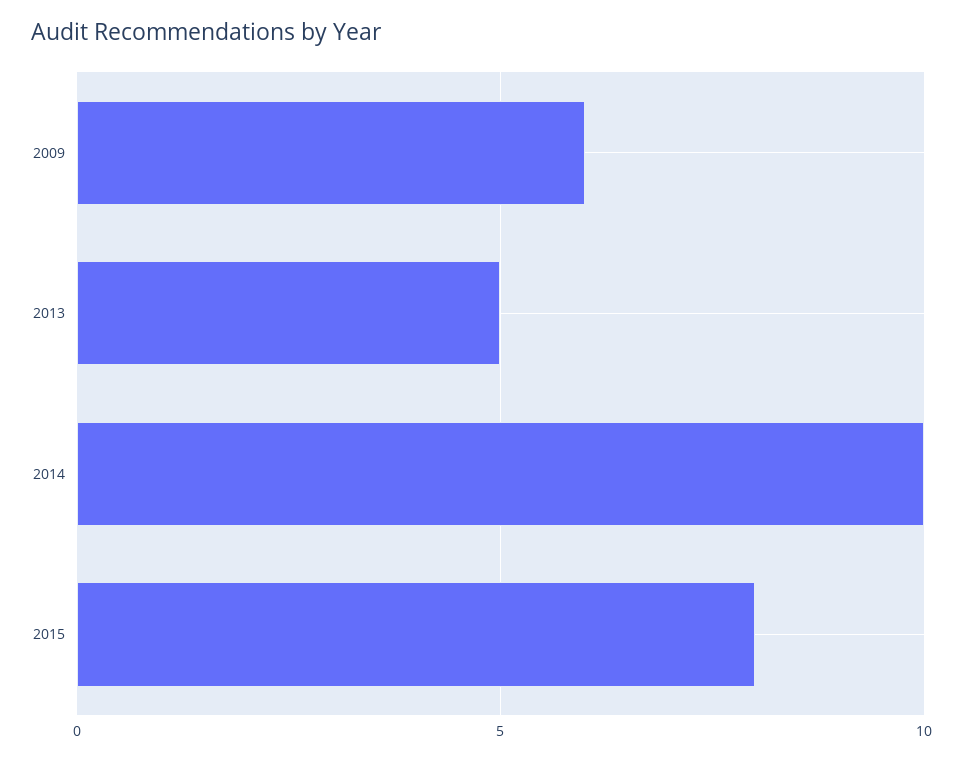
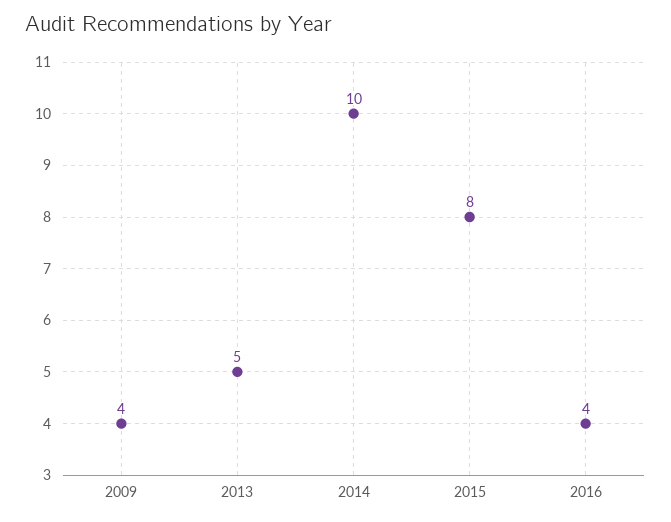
2009: 6 -> 4
2016: none -> 4

